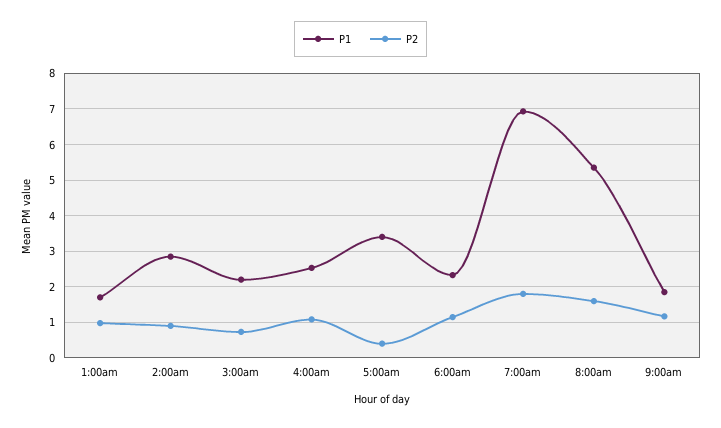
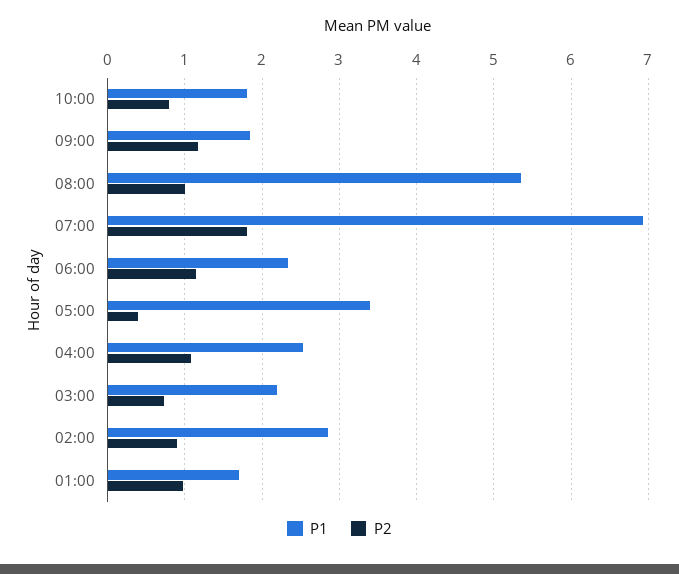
P2, 8:00am: 1.6 -> 1
P1, 10:00: none -> 1.8
P2, 10:00: none -> 0.8

